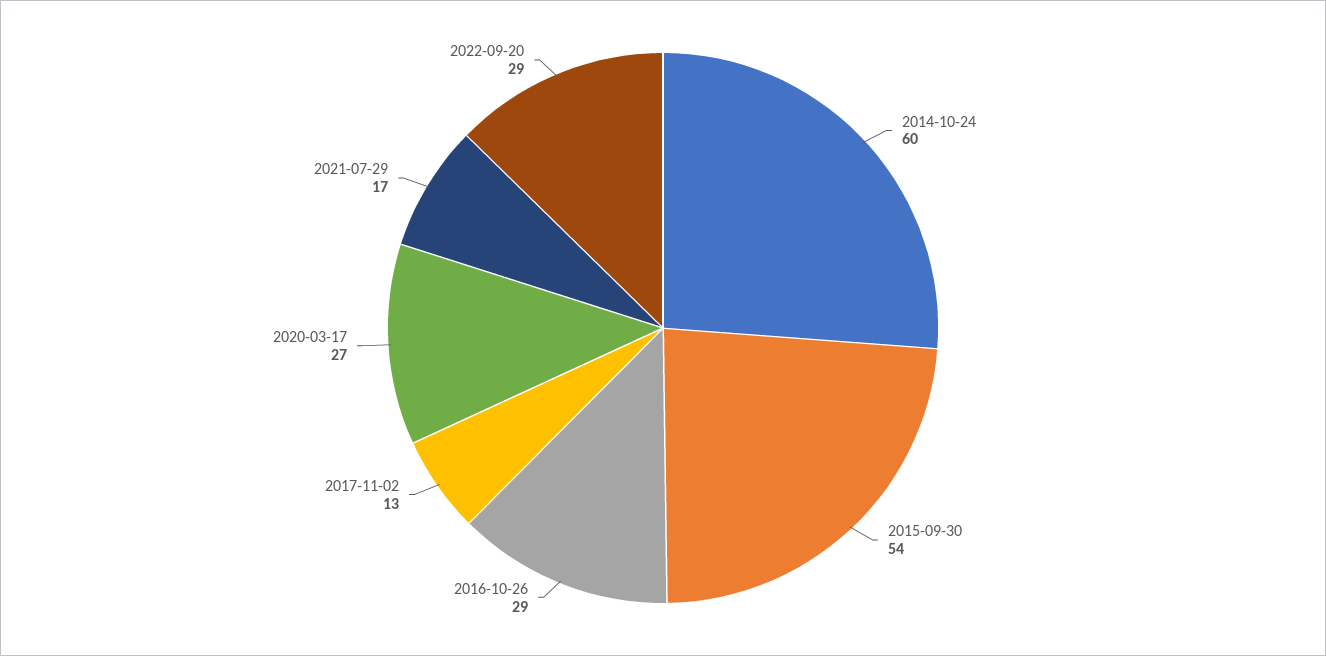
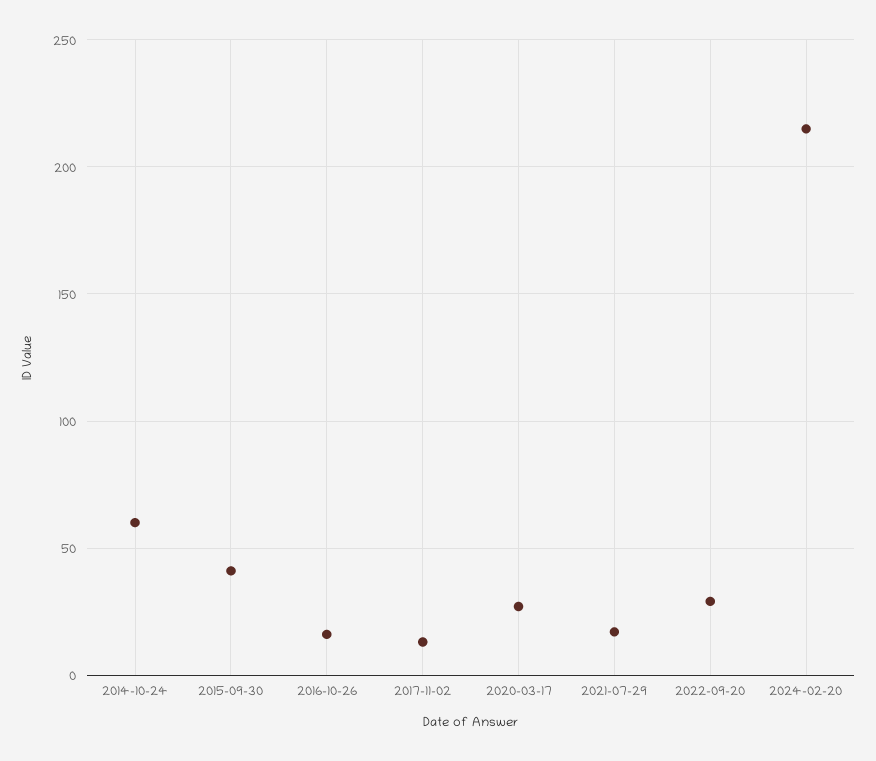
2015-09-30: 54 -> 40
2016-10-26: 29 -> 15
2024-02-20: none -> 215

